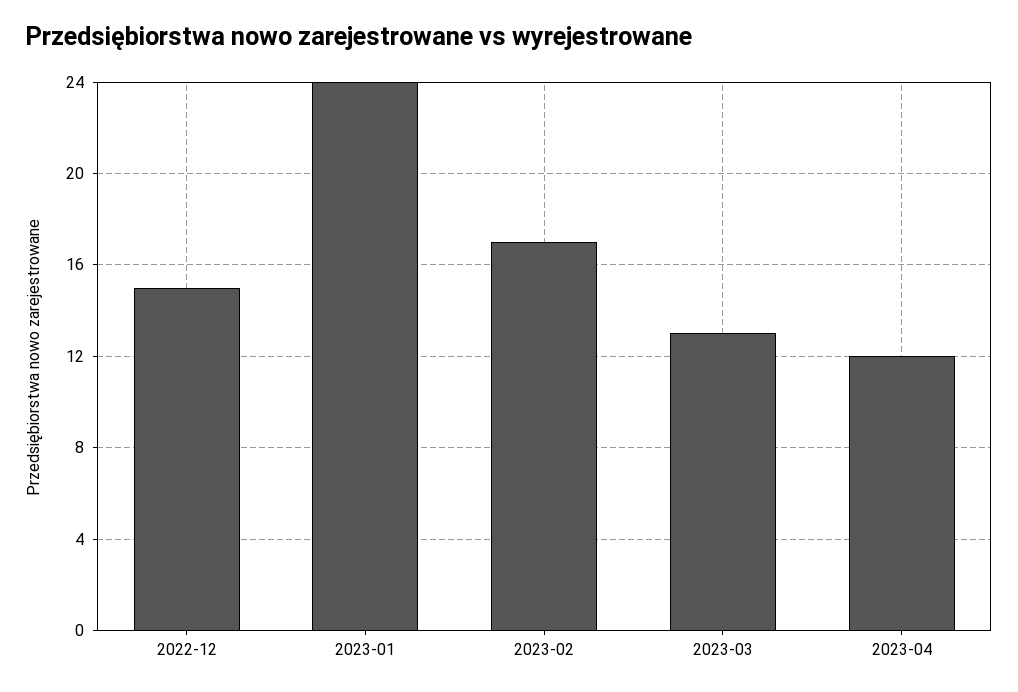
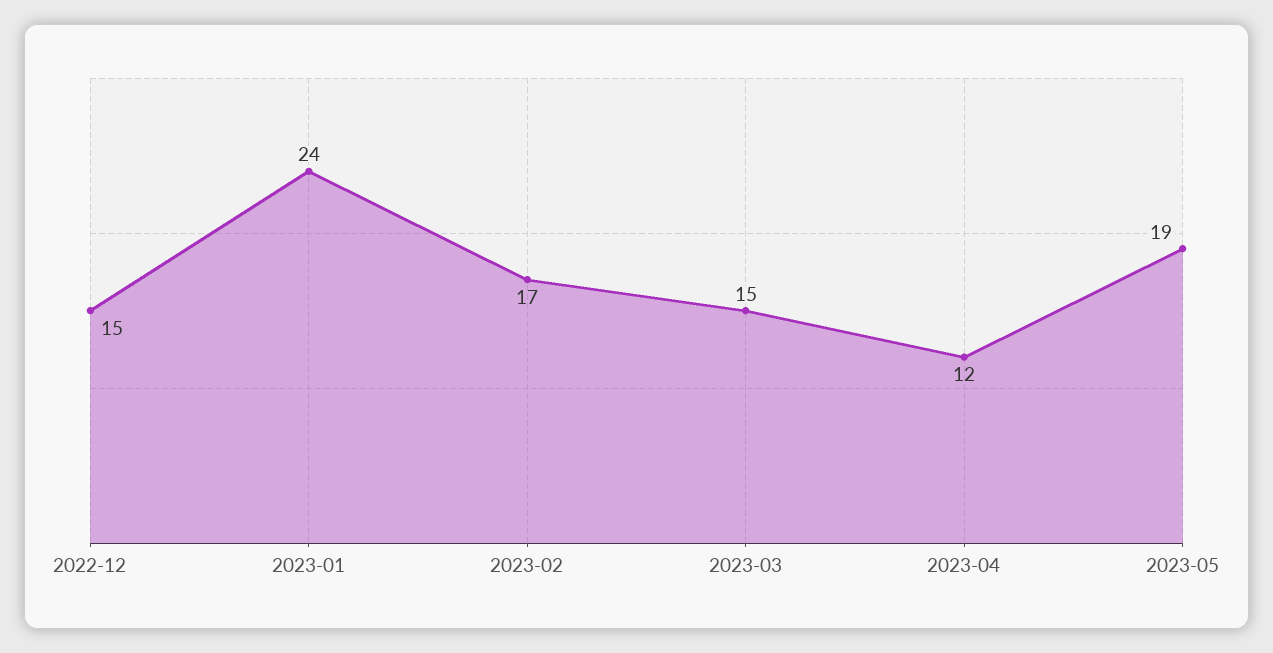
2023-03: 13 -> 15
2023-05: none -> 19

